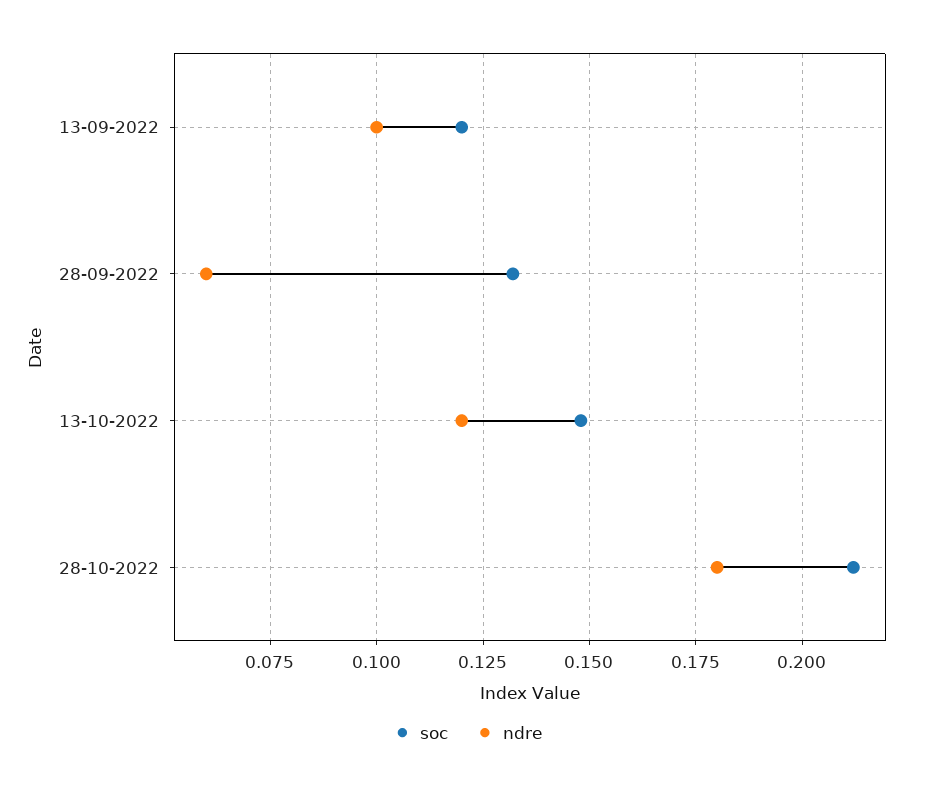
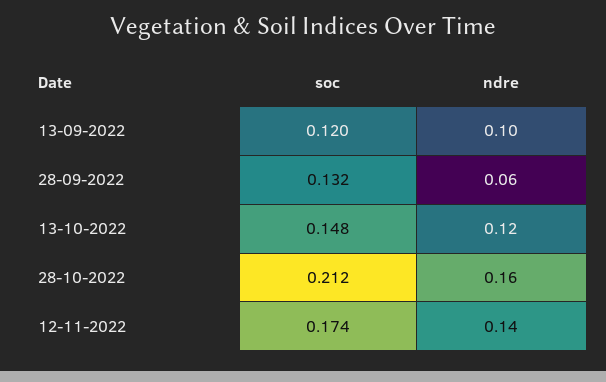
ndre, 28-10-2022: 0.18 -> 0.16
soc, 12-11-2022: none -> 0.174
ndre, 12-11-2022: none -> 0.14

